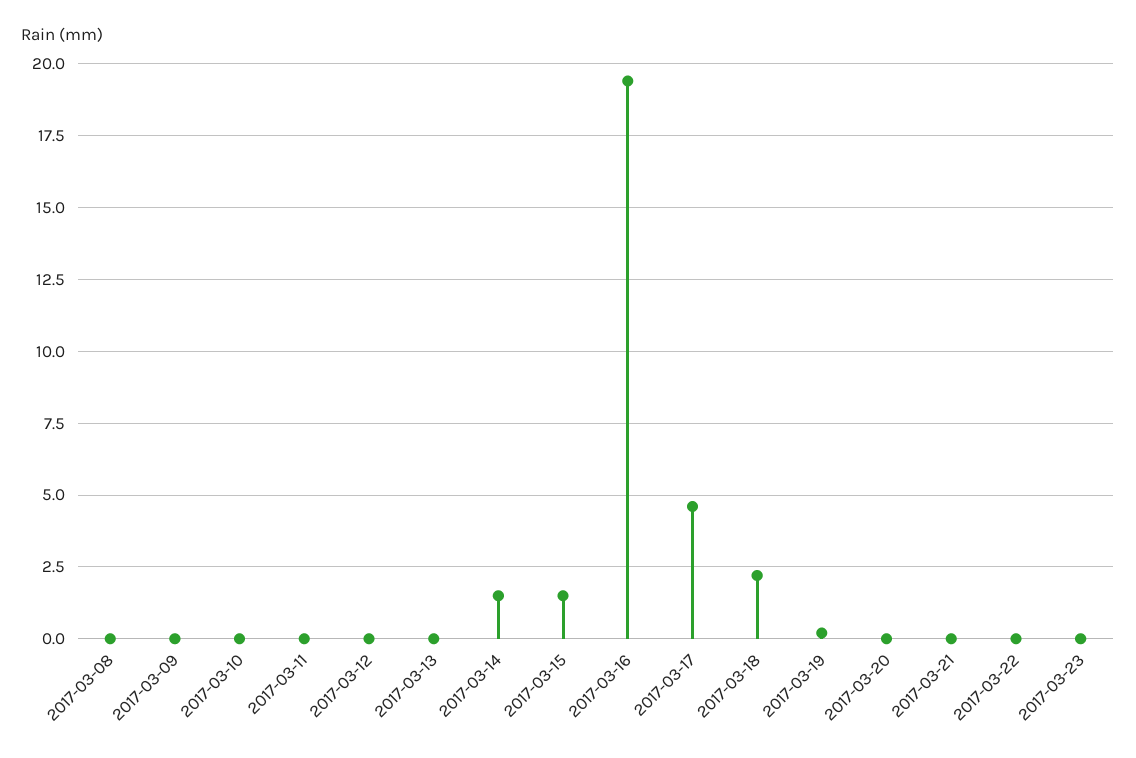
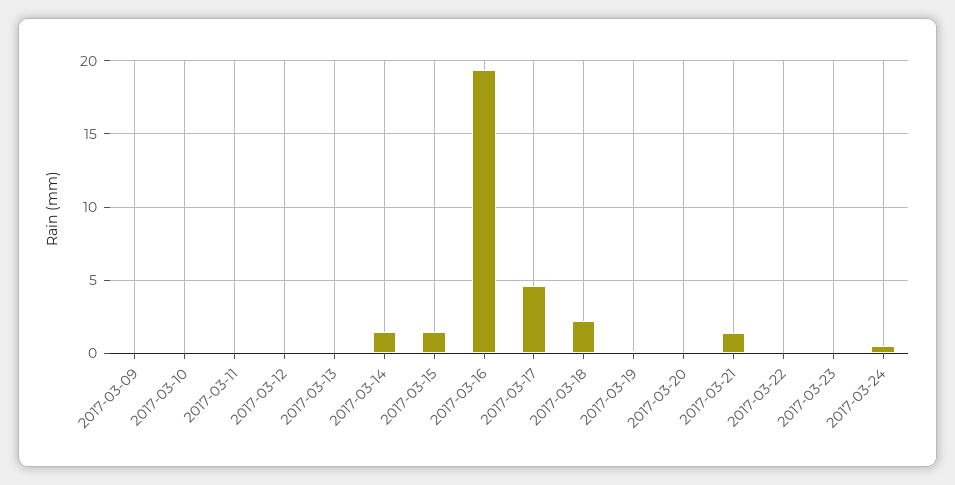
2017-03-08: 0 -> none
2017-03-21: 0 -> 1.5
2017-03-24: none -> 0.5

